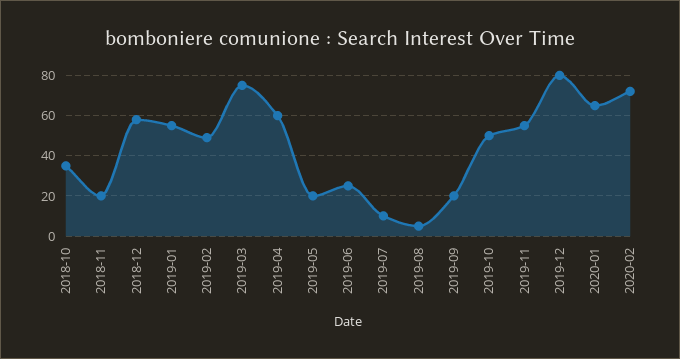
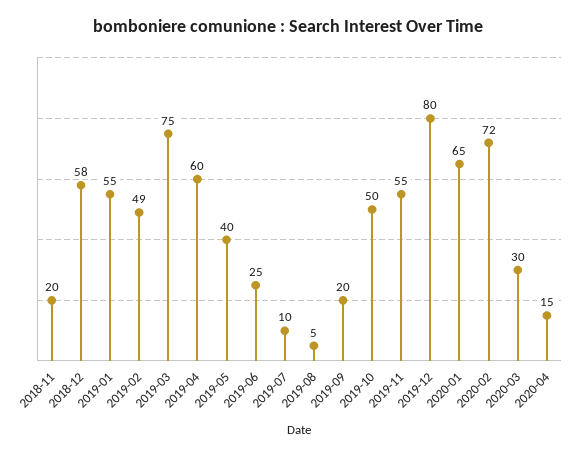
2018-10: 35 -> none
2019-05: 20 -> 40
2020-03: none -> 30
2020-04: none -> 15

